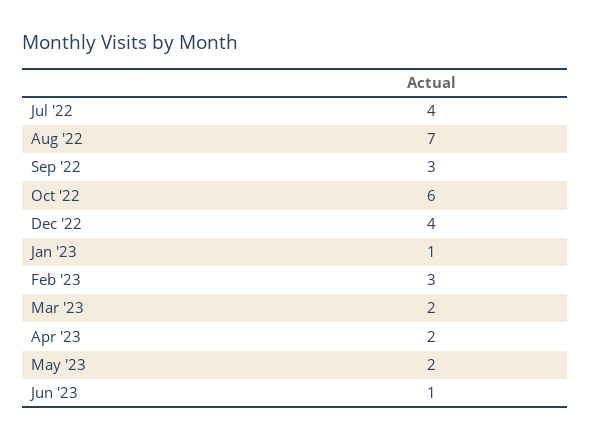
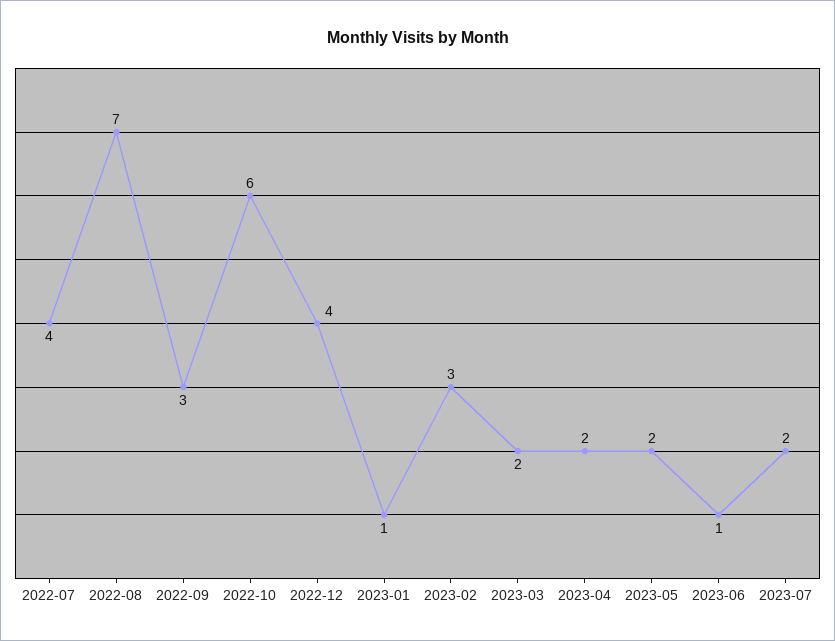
2023-07: none -> 2

